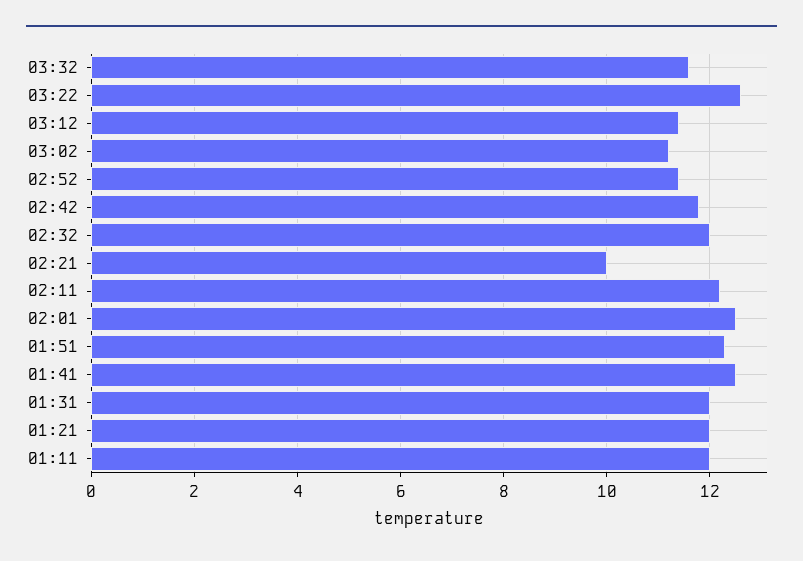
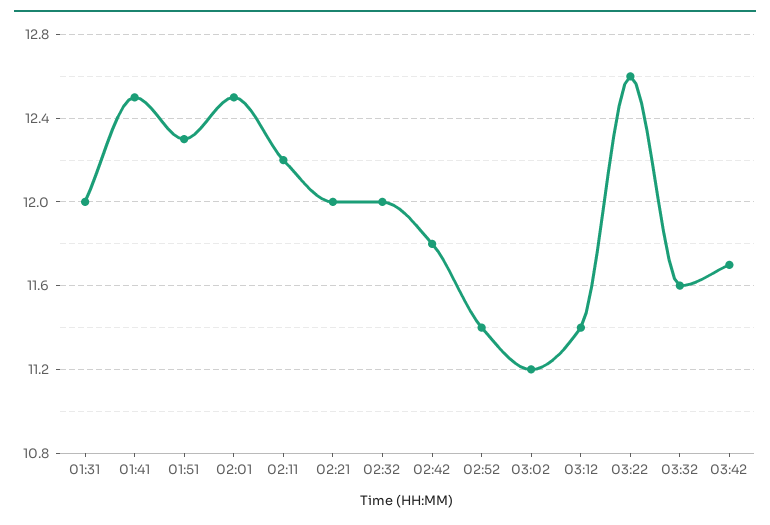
02:21: 10 -> 12
01:21: 12 -> none
01:11: 12 -> none
03:42: none -> 11.7

